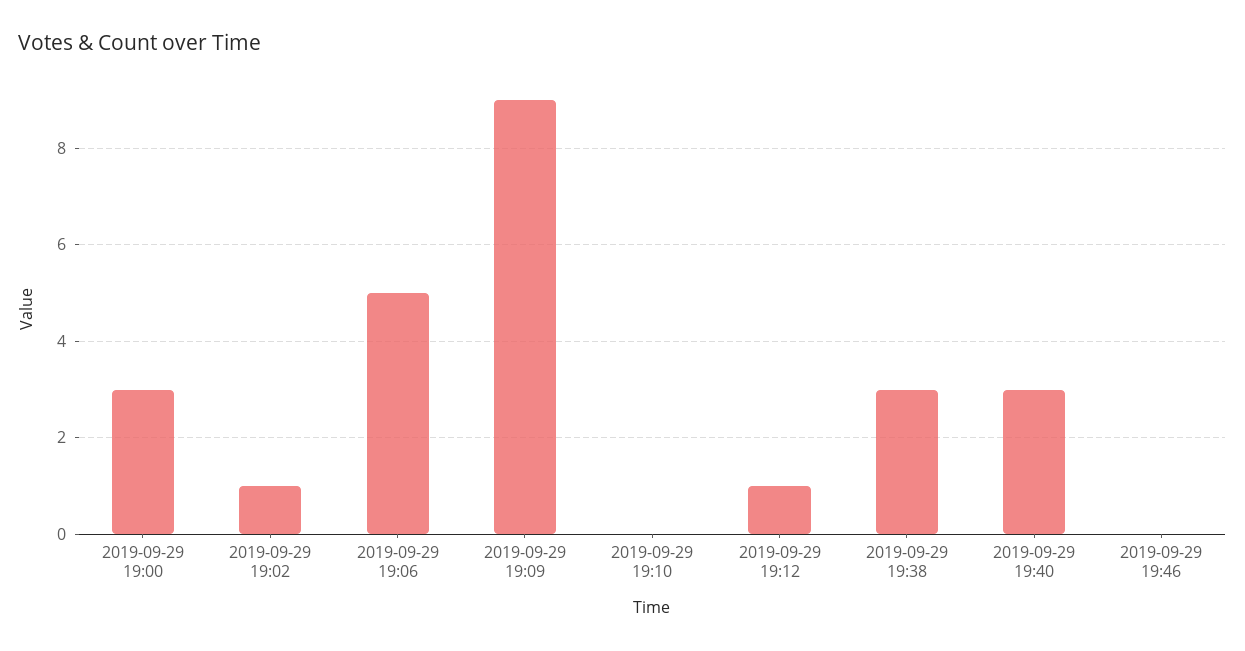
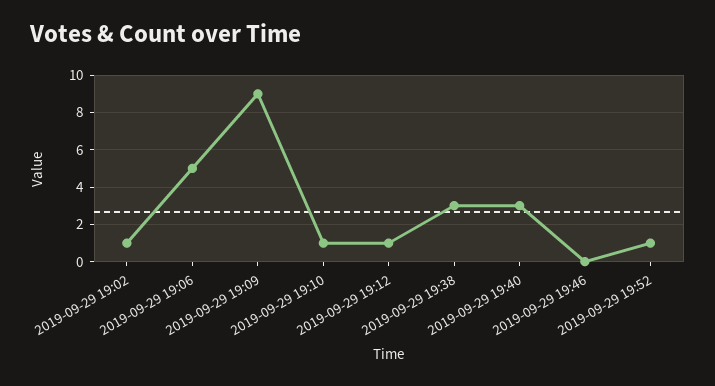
2019-09-29 19:00: 3 -> none
2019-09-29 19:10: 0 -> 1
2019-09-29 19:52: none -> 1

